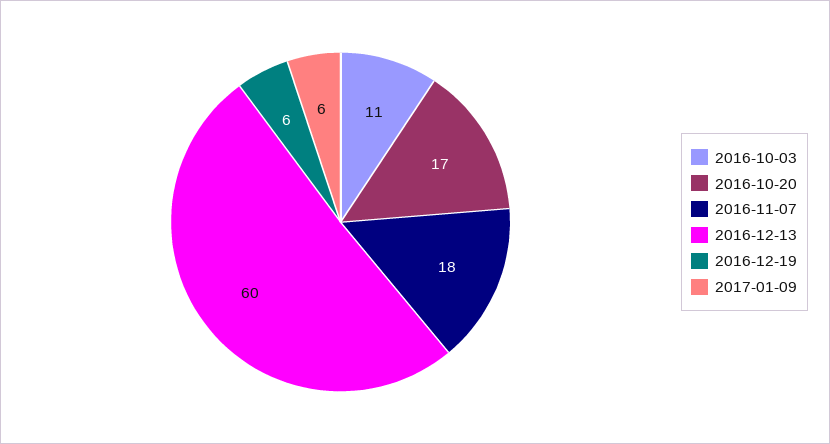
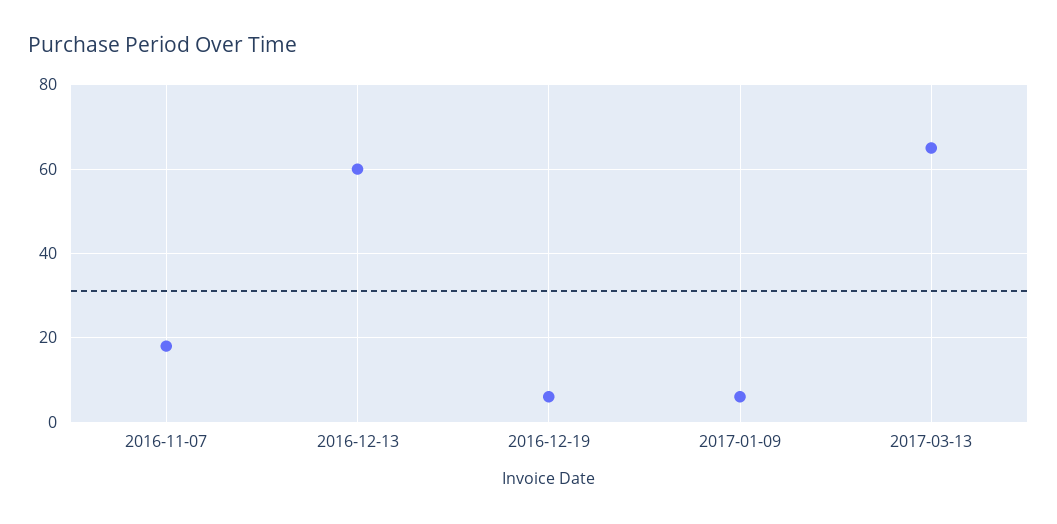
2016-10-03: 11 -> none
2016-10-20: 17 -> none
2017-03-13: none -> 65

